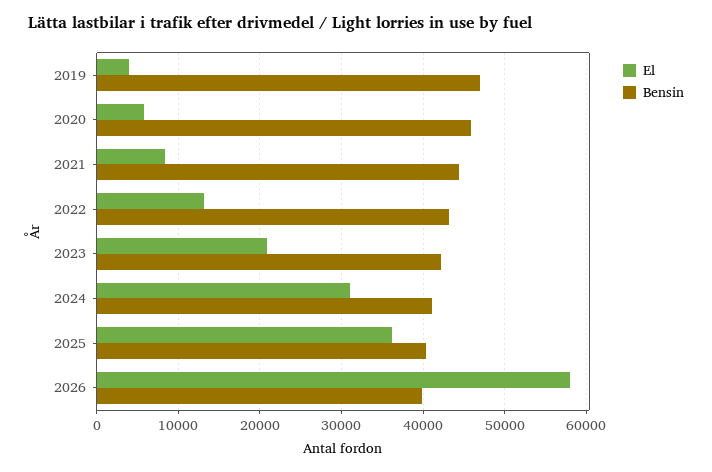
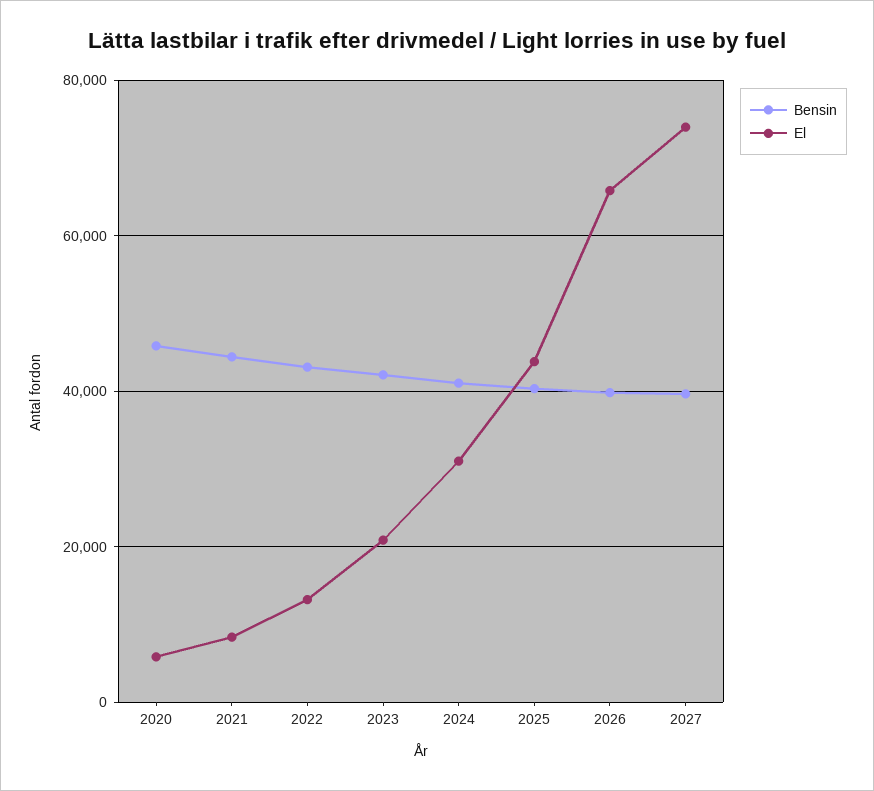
El, 2019: 4000 -> none
Bensin, 2019: 47000 -> none
El, 2025: 36000 -> 44000
El, 2026: 58000 -> 66000
Bensin, 2027: none -> 40000
El, 2027: none -> 74000

